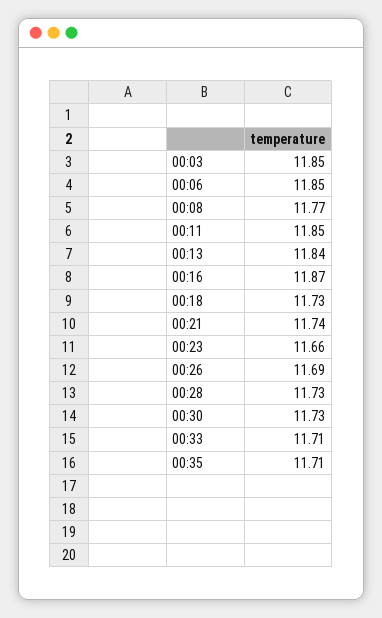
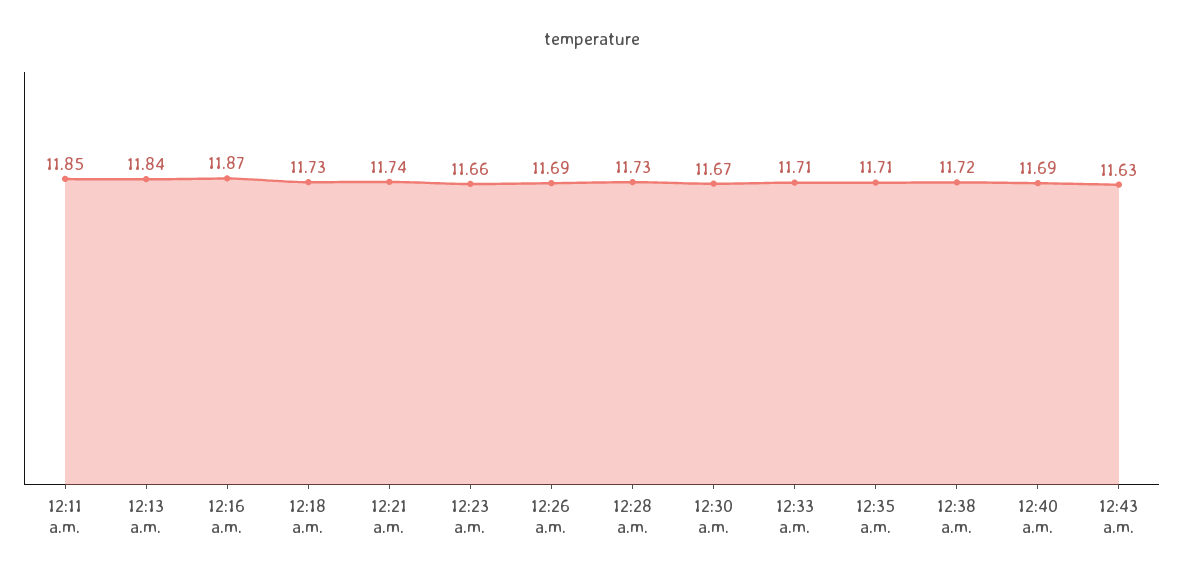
00:03: 11.85 -> none
00:06: 11.85 -> none
00:08: 11.77 -> none
00:30: 11.73 -> 11.67
12:38 a.m.: none -> 11.72
12:40 a.m.: none -> 11.69
12:43 a.m.: none -> 11.63

